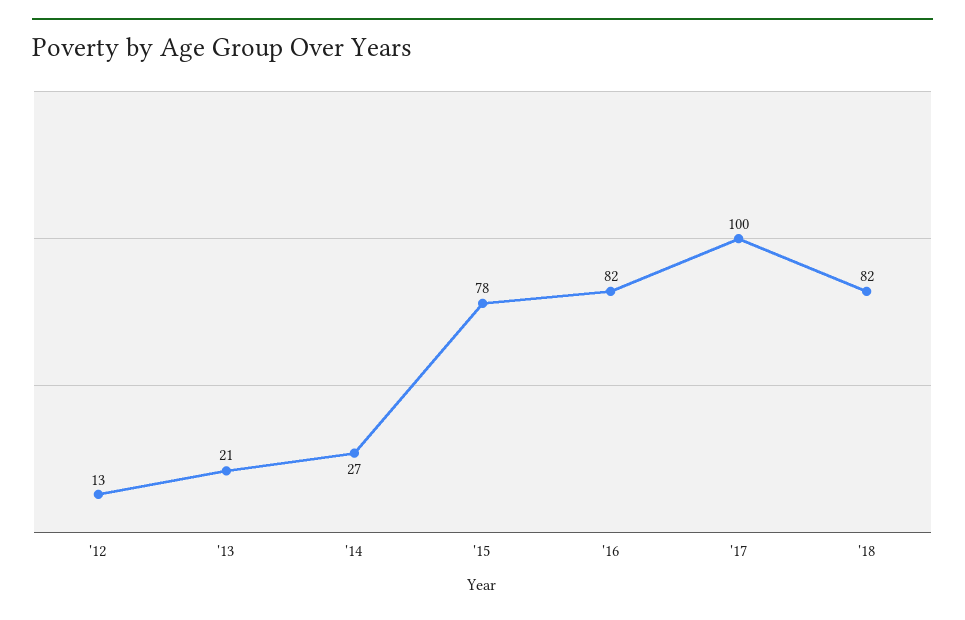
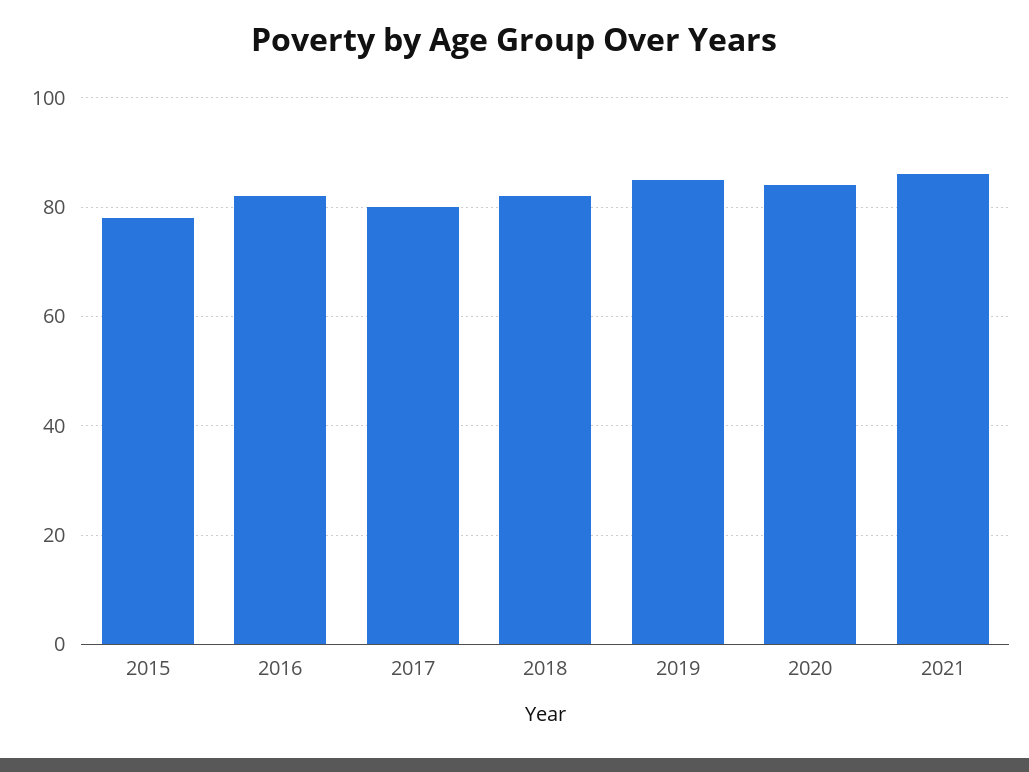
'12: 13 -> none
'13: 21 -> none
'14: 27 -> none
'17: 100 -> 80
2019: none -> 85
2020: none -> 85
2021: none -> 85

